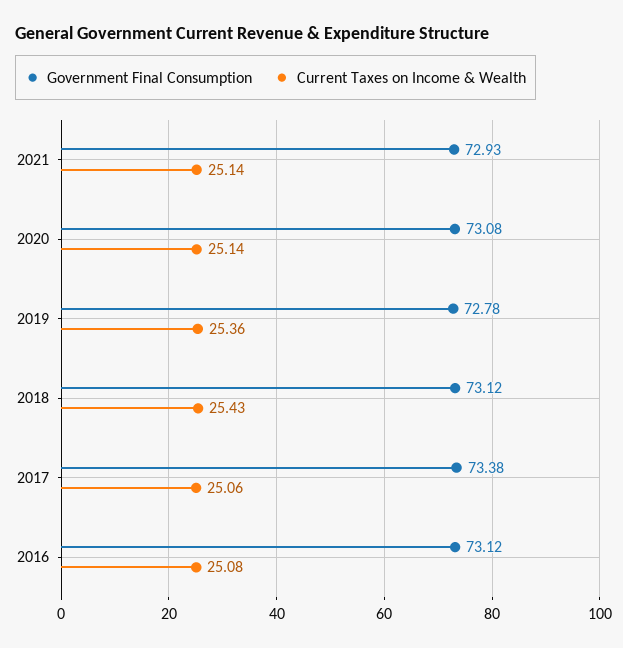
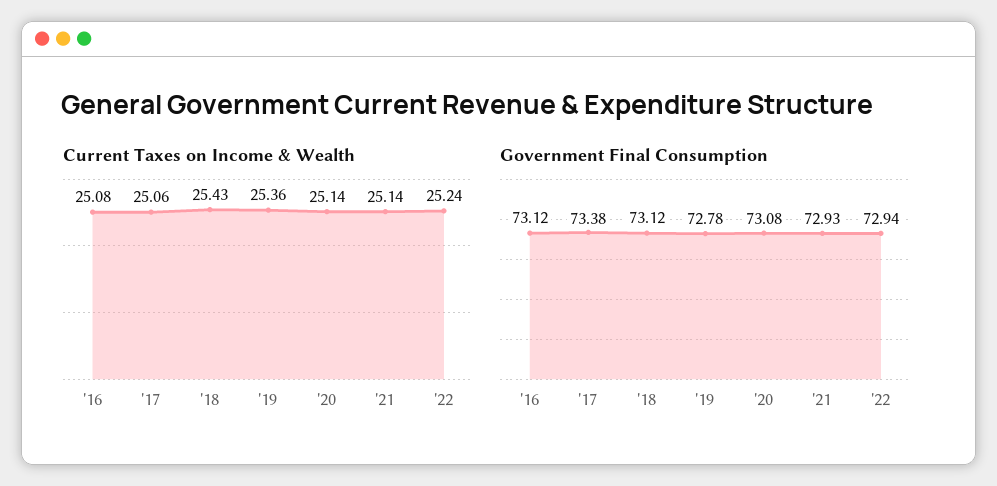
Current Taxes on Income & Wealth, '22: none -> 25.24
Government Final Consumption, '22: none -> 72.94

